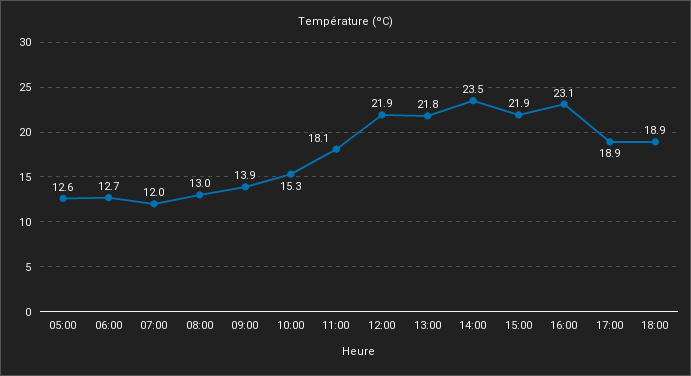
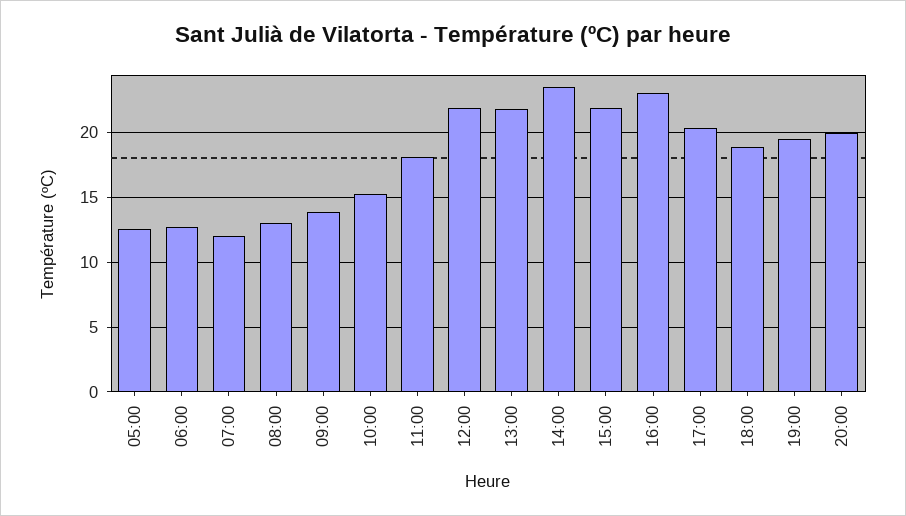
17:00: 18.9 -> 20.5
19:00: none -> 19.5
20:00: none -> 20

